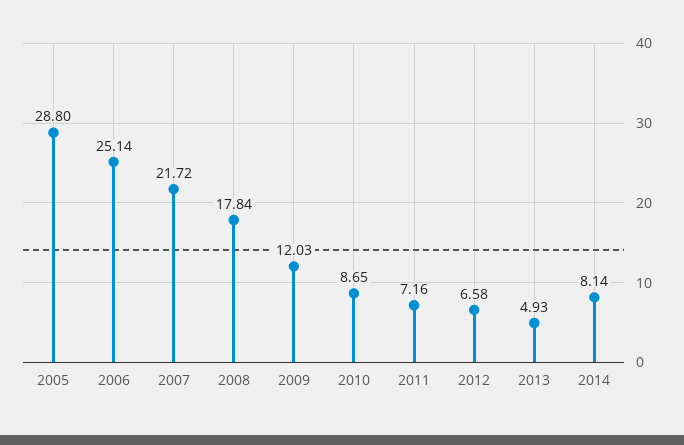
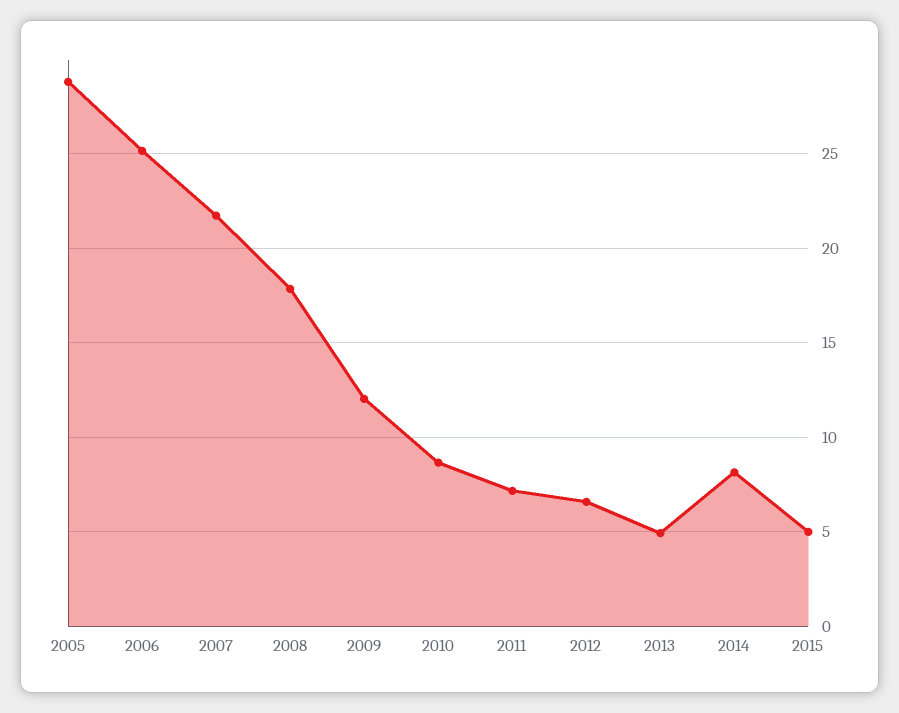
2015: none -> 5

